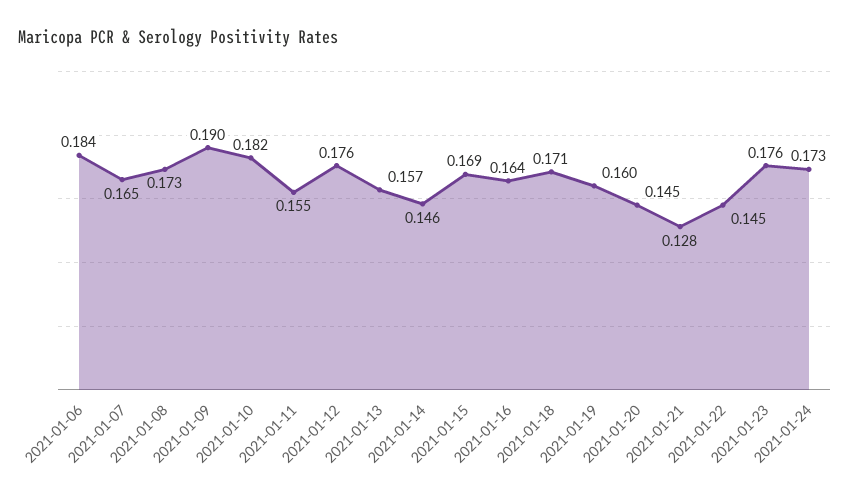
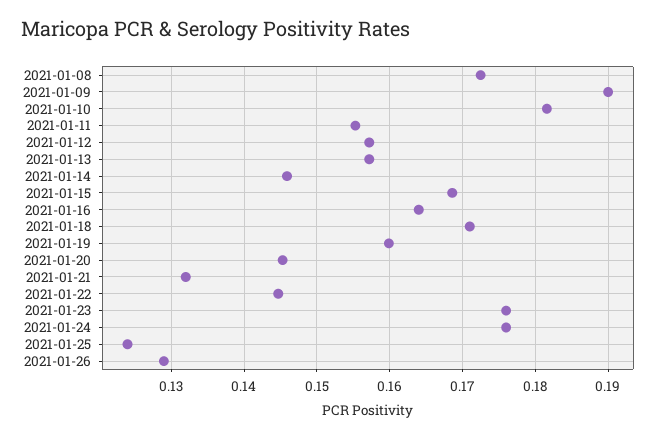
2021-01-06: 0.184 -> none
2021-01-07: 0.165 -> none
2021-01-12: 0.176 -> 0.157
2021-01-21: 0.128 -> 0.132
2021-01-24: 0.173 -> 0.176
2021-01-25: none -> 0.124
2021-01-26: none -> 0.129

